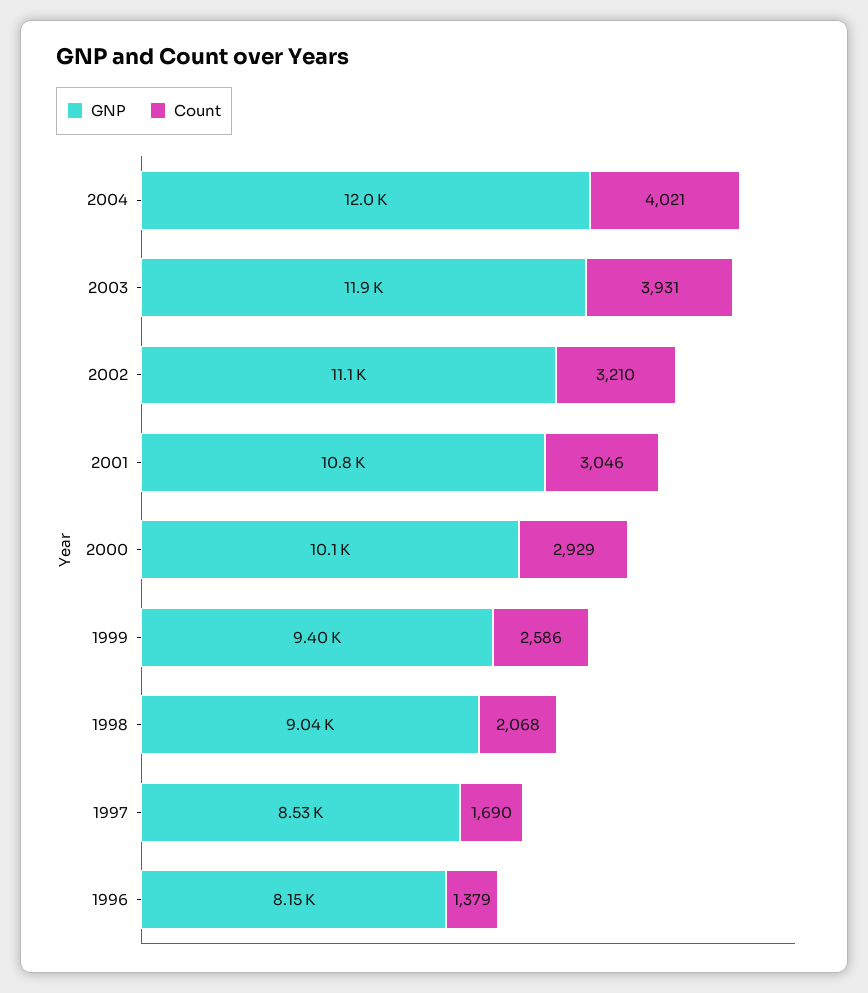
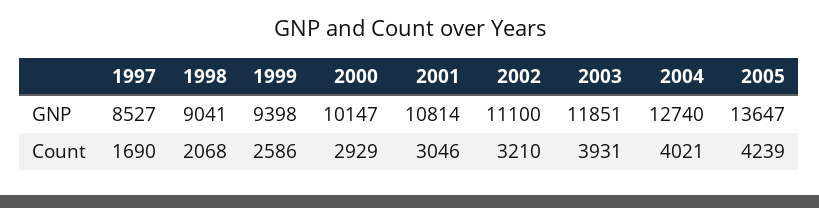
GNP, 2004: 12000 -> 12740
GNP, 1996: 8150 -> none
Count, 1996: 1379 -> none
GNP, 2005: none -> 13647
Count, 2005: none -> 4239

